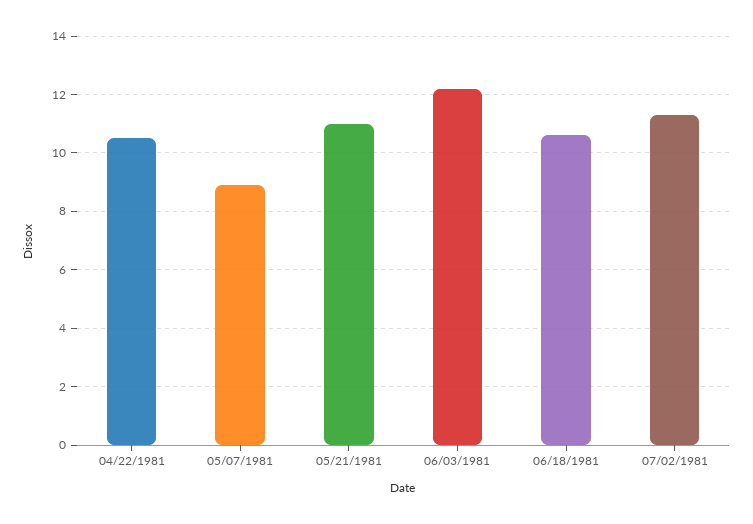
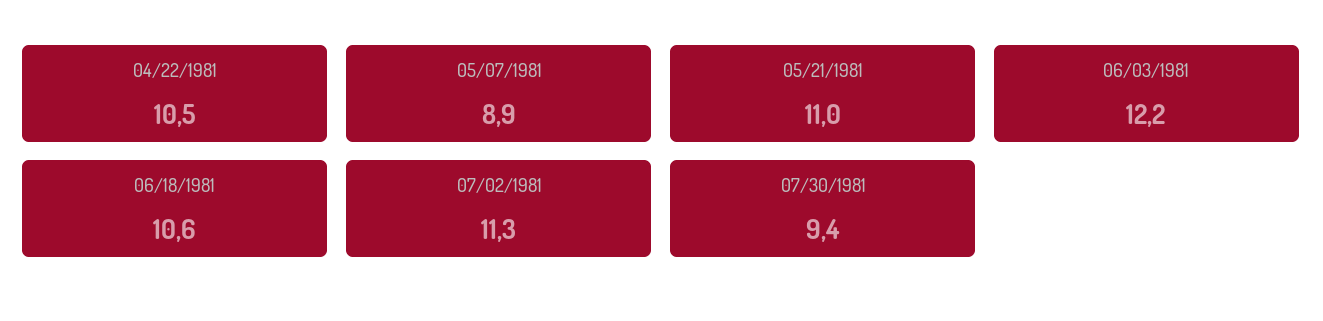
07/30/1981: none -> 9.4

